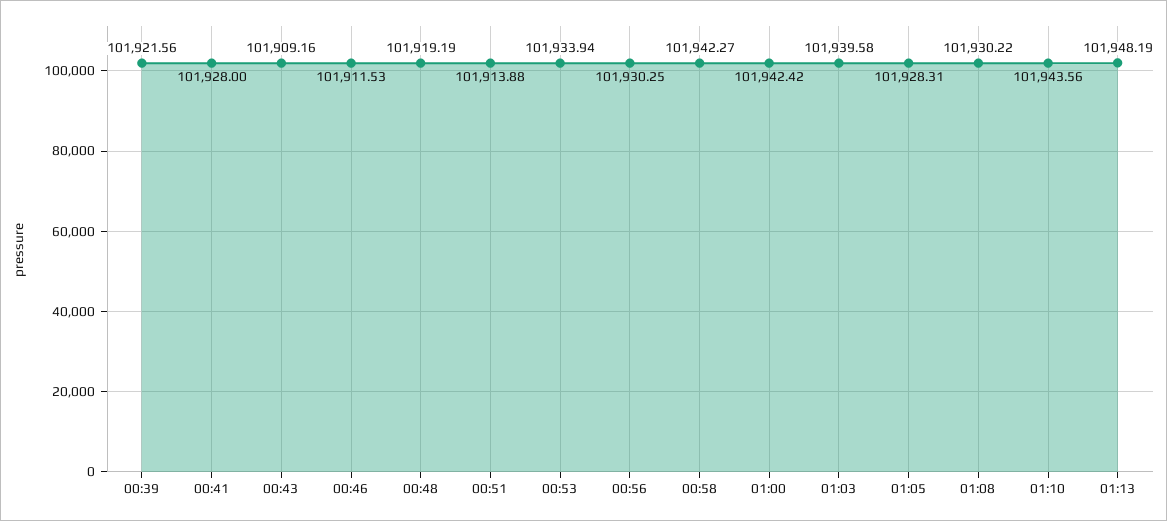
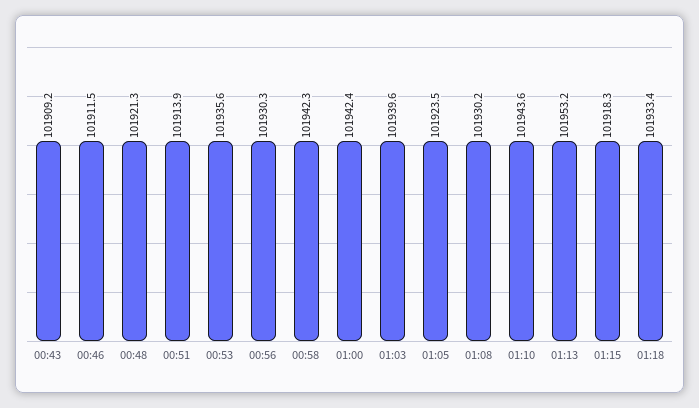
00:39: 101921.56 -> none
00:41: 101928 -> none
00:48: 101919.19 -> 101921.3
00:53: 101933.94 -> 101935.6
01:05: 101928.31 -> 101923.5
01:13: 101948.19 -> 101953.2
01:15: none -> 101918.3
01:18: none -> 101933.4

